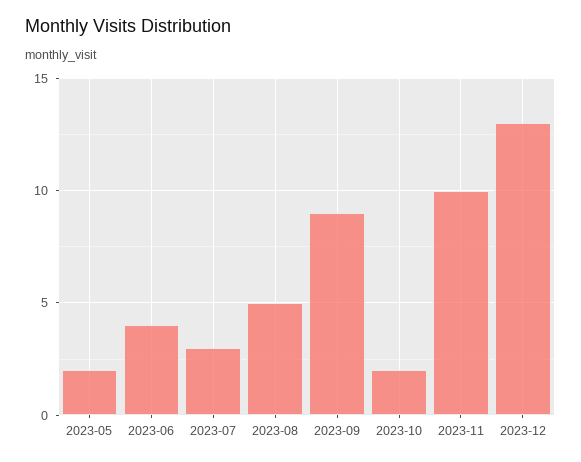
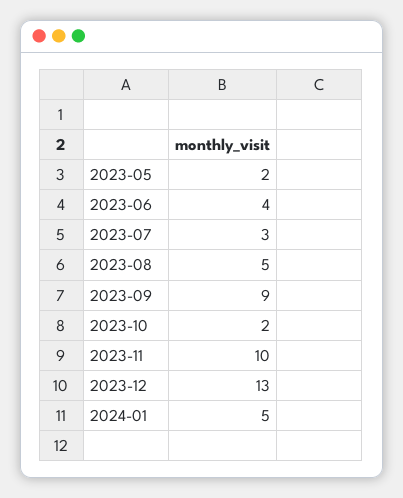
2024-01: none -> 5

